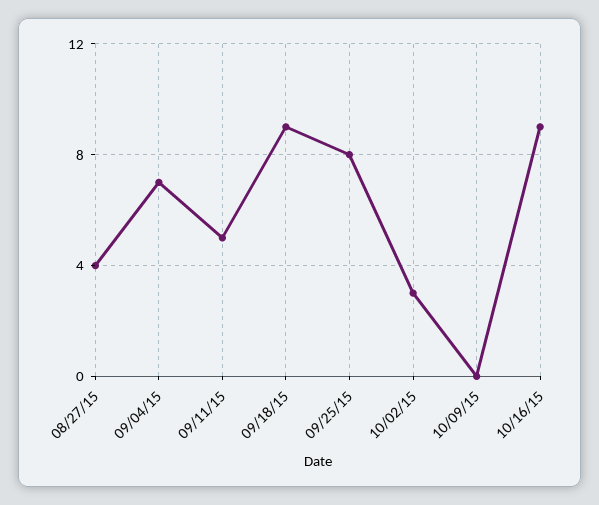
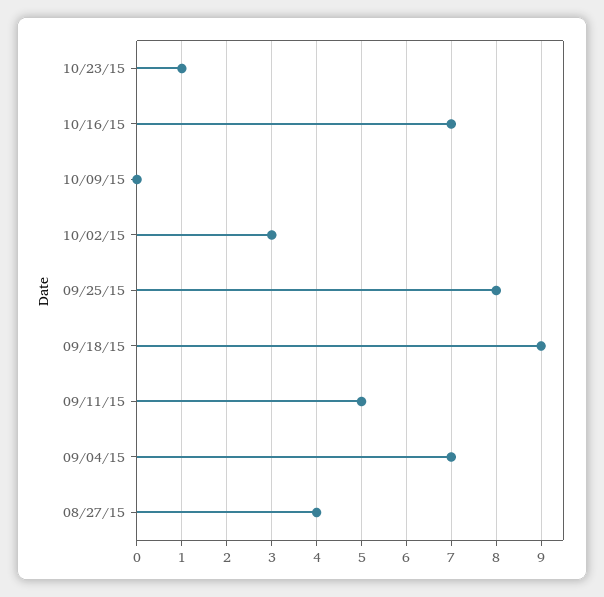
10/16/15: 9 -> 7
10/23/15: none -> 1

